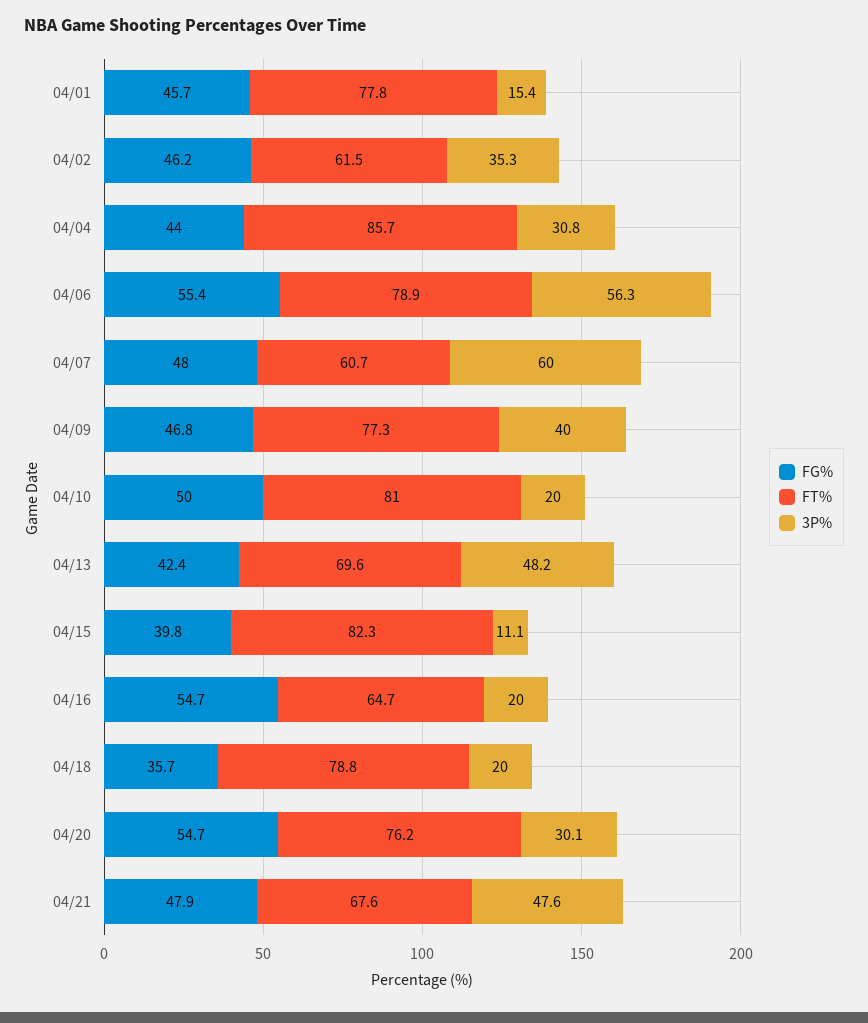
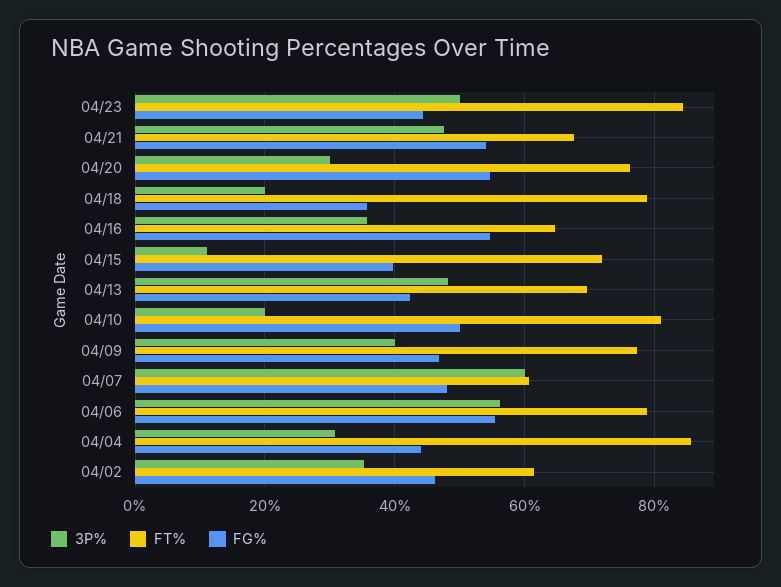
FG%, 04/01: 45.7 -> none
FT%, 04/01: 77.8 -> none
3P%, 04/01: 15.4 -> none
FT%, 04/15: 82.3 -> 72
3P%, 04/16: 20 -> 36
FG%, 04/21: 47.9 -> 54
3P%, 04/23: none -> 50
FT%, 04/23: none -> 84
FG%, 04/23: none -> 44

